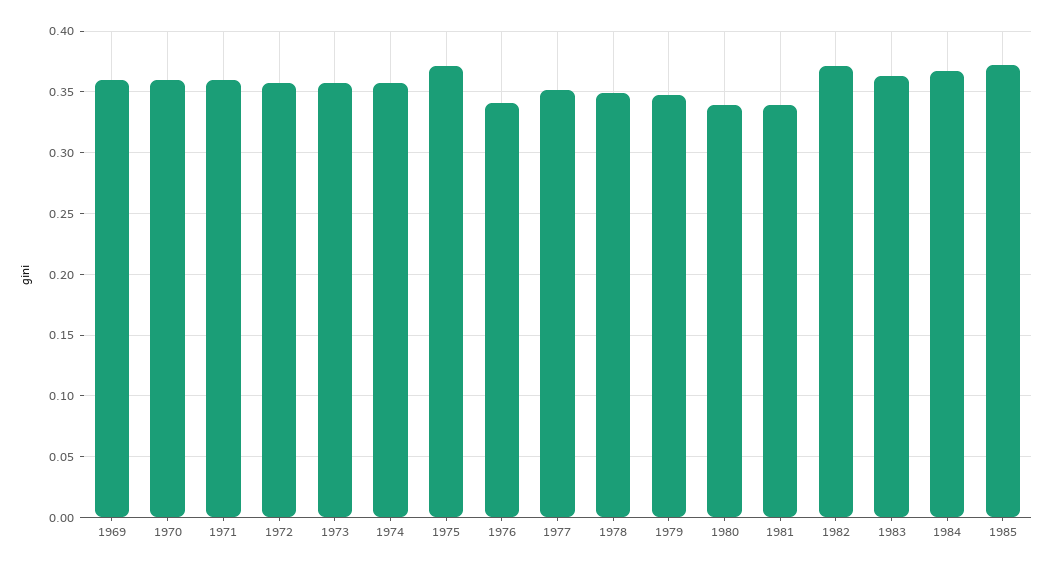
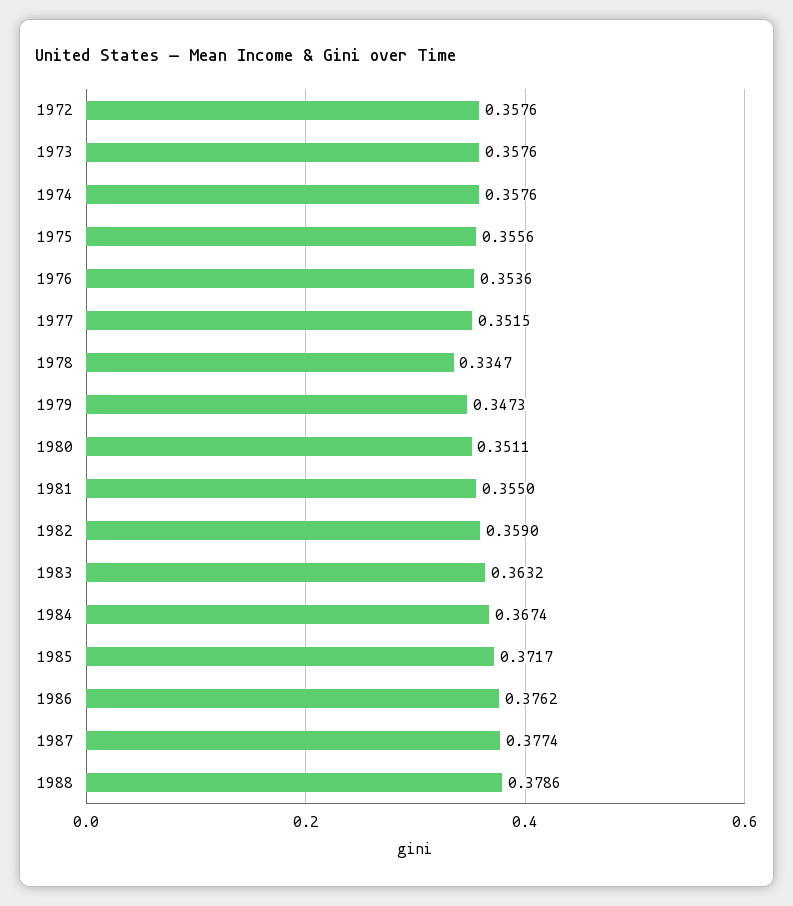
1969: 0.36 -> none
1970: 0.36 -> none
1971: 0.36 -> none
1975: 0.37 -> 0.3556
1976: 0.34 -> 0.3536
1978: 0.35 -> 0.3347
1980: 0.34 -> 0.3511
1981: 0.34 -> 0.355
1982: 0.37 -> 0.359
1986: none -> 0.3762
1987: none -> 0.3774
1988: none -> 0.3786

